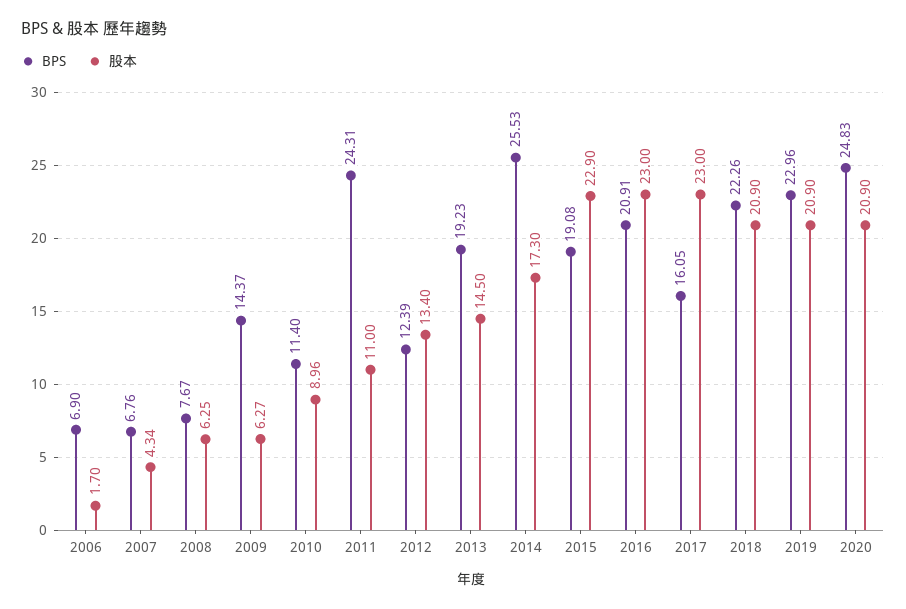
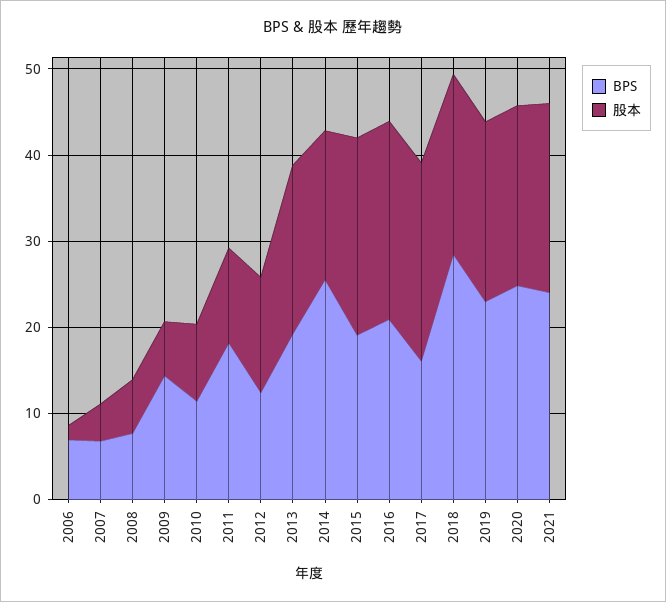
BPS, 2011: 24.31 -> 18
股本, 2013: 14.5 -> 20
BPS, 2018: 22.26 -> 28
BPS, 2021: none -> 24
股本, 2021: none -> 22

